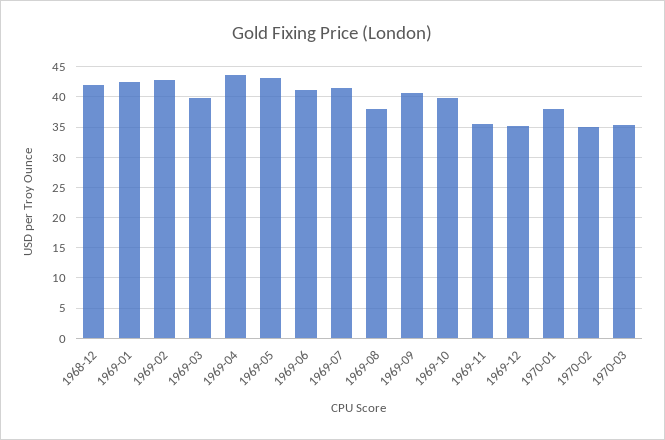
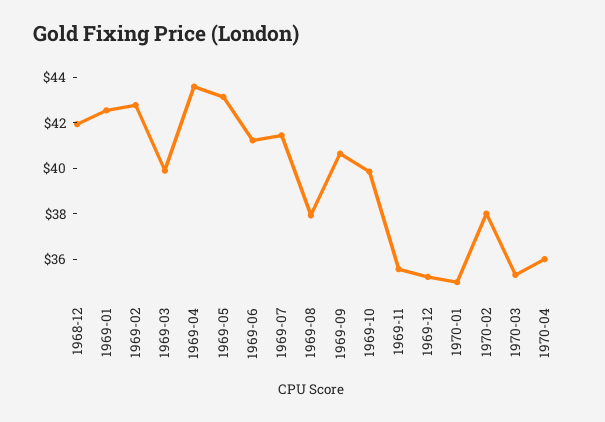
1970-01: 38 -> 35
1970-02: 35 -> 38
1970-04: none -> 36

